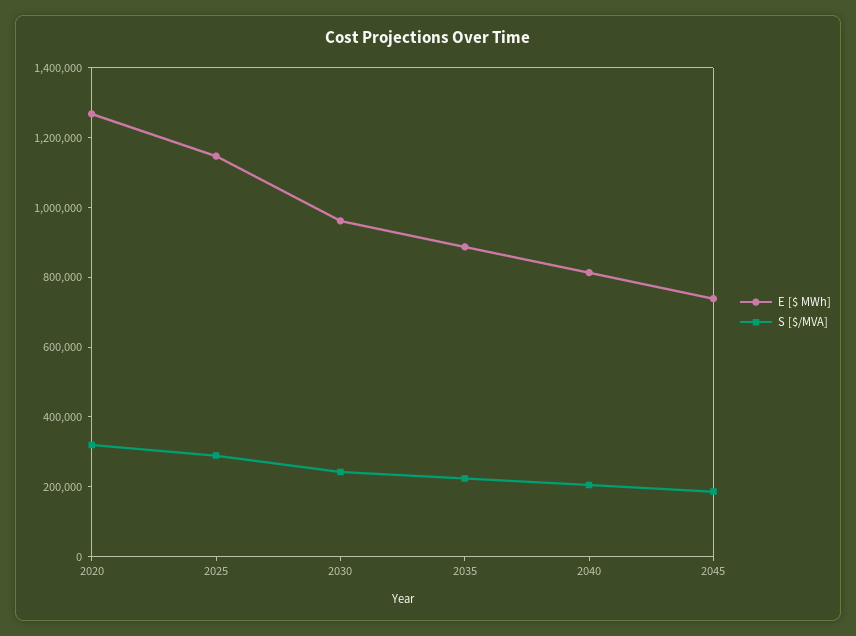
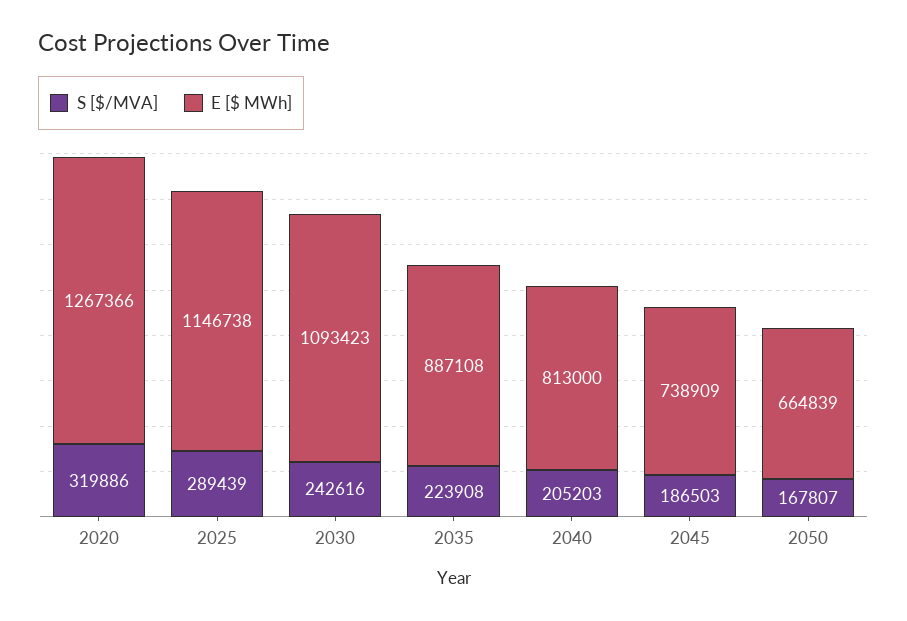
E [$ MWh], 2030: 950000 -> 1093423
S [$/MVA], 2050: none -> 167807
E [$ MWh], 2050: none -> 664839

